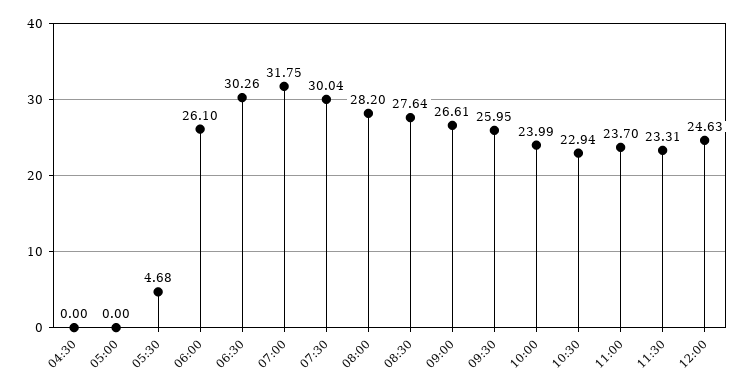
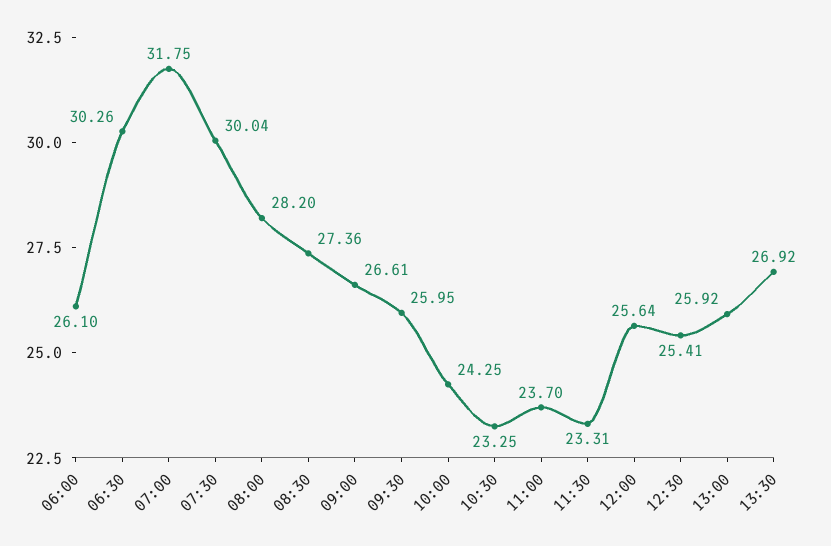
04:30: 0 -> none
05:00: 0 -> none
05:30: 4.68 -> none
08:30: 27.64 -> 27.36
10:00: 23.99 -> 24.25
10:30: 22.94 -> 23.25
12:00: 24.63 -> 25.64
12:30: none -> 25.41
13:00: none -> 25.92
13:30: none -> 26.92

